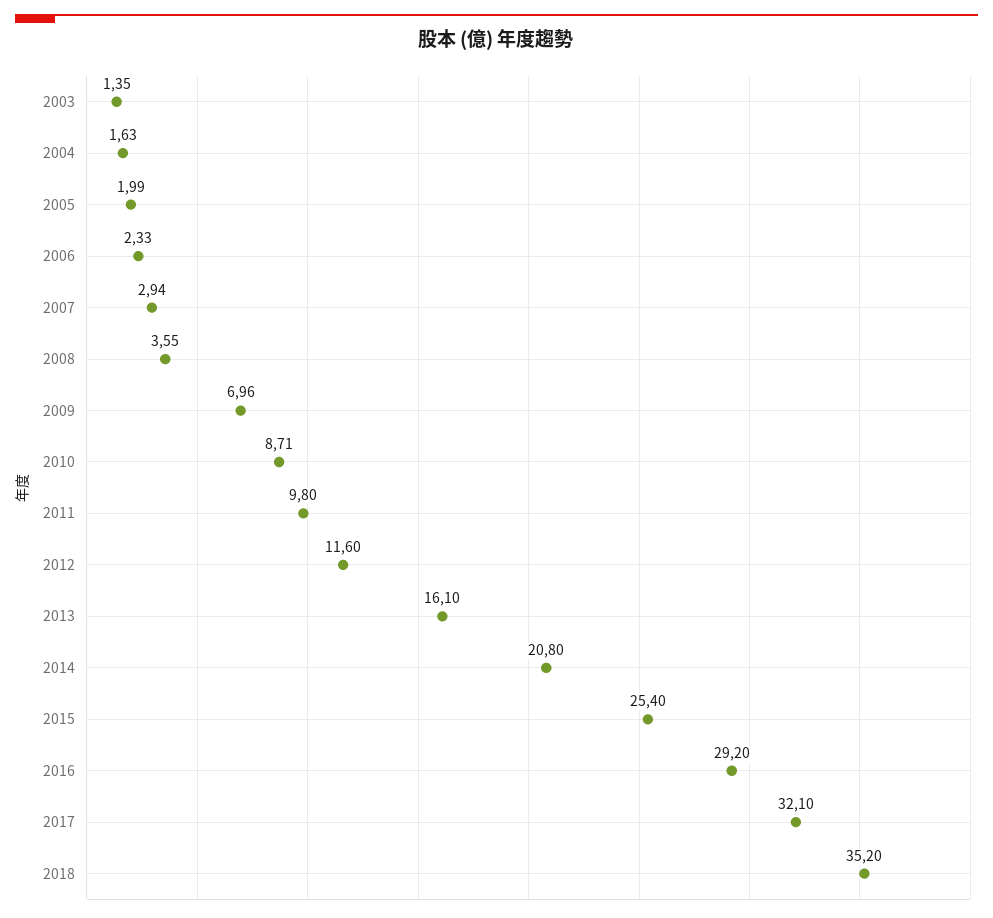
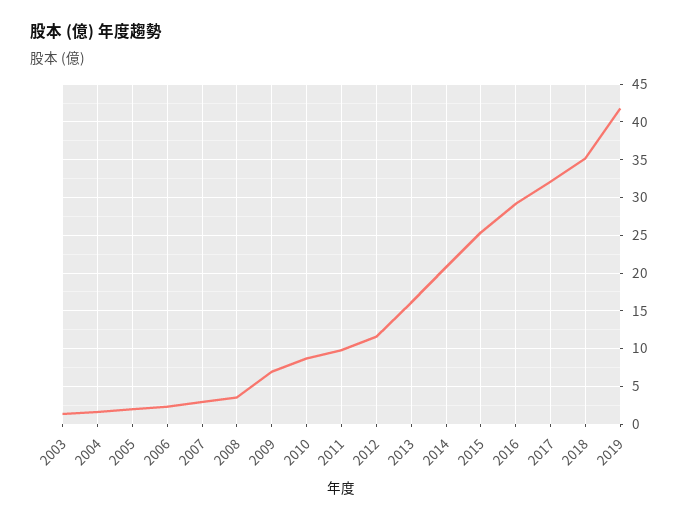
2019: none -> 42

